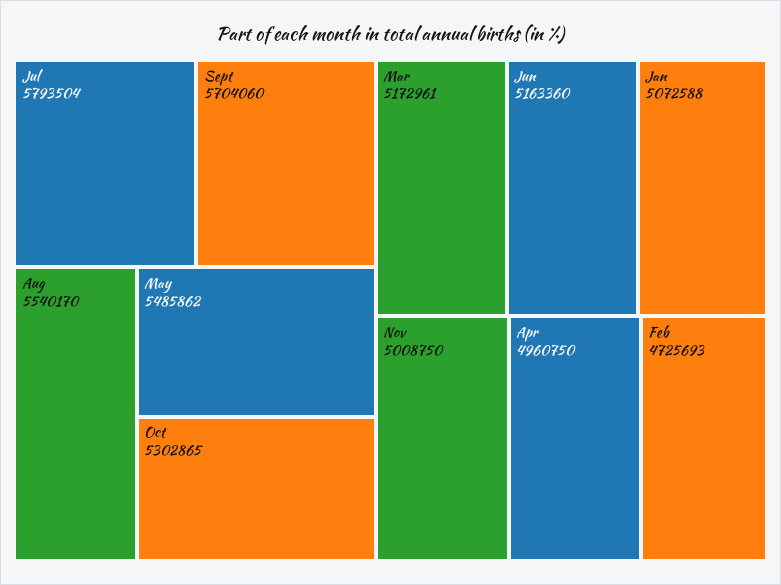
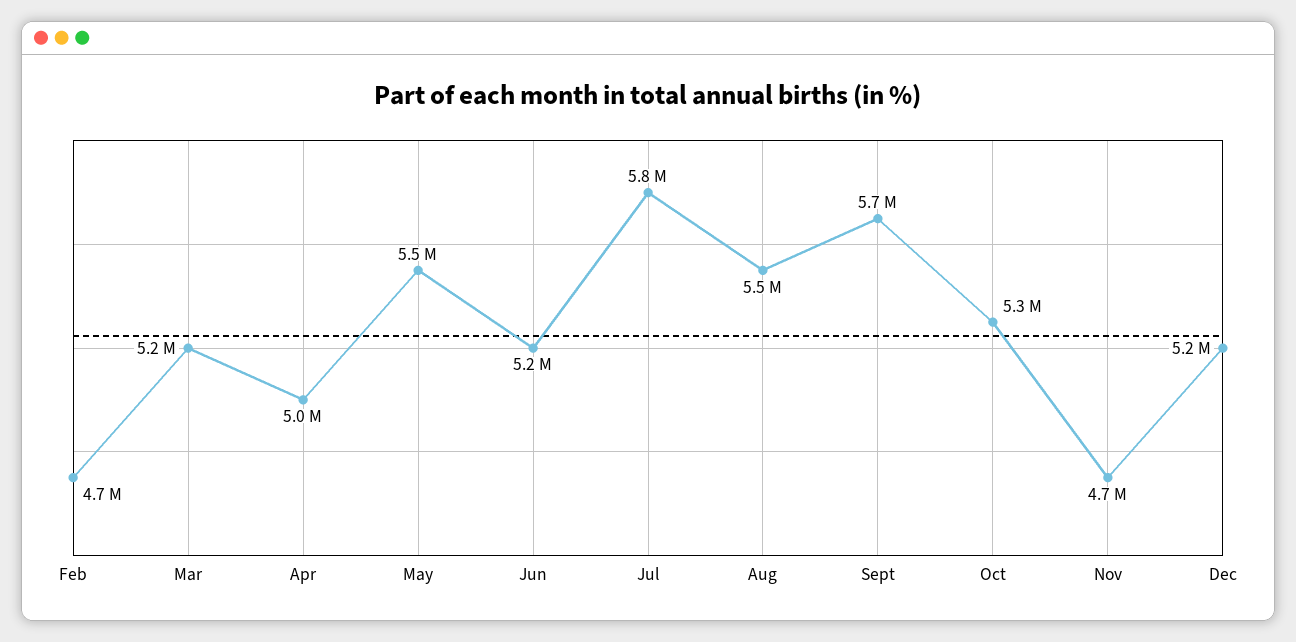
Jan: 5072588 -> none
Nov: 5008750 -> 4700000
Dec: none -> 5200000

